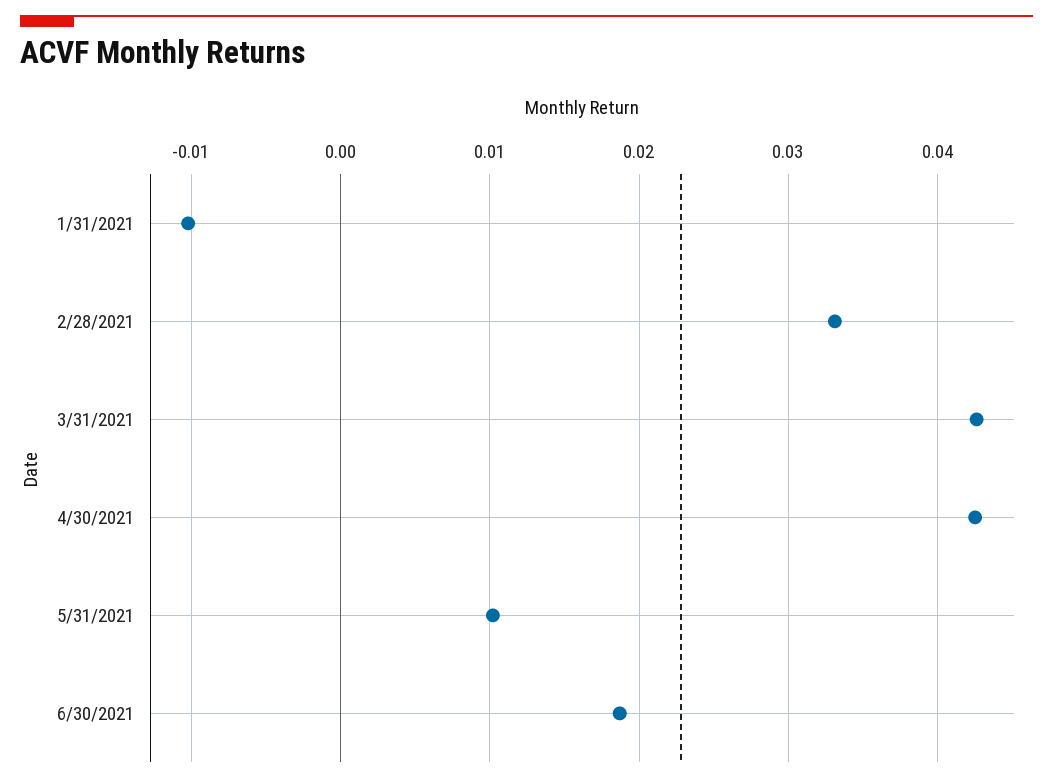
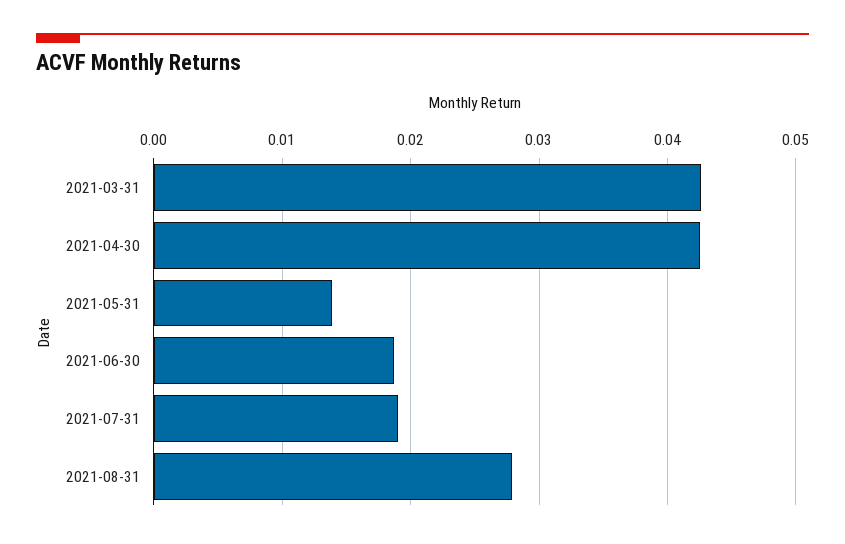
1/31/2021: -0.01 -> none
2/28/2021: 0.033 -> none
5/31/2021: 0.01 -> 0.014
2021-07-31: none -> 0.019
2021-08-31: none -> 0.028

